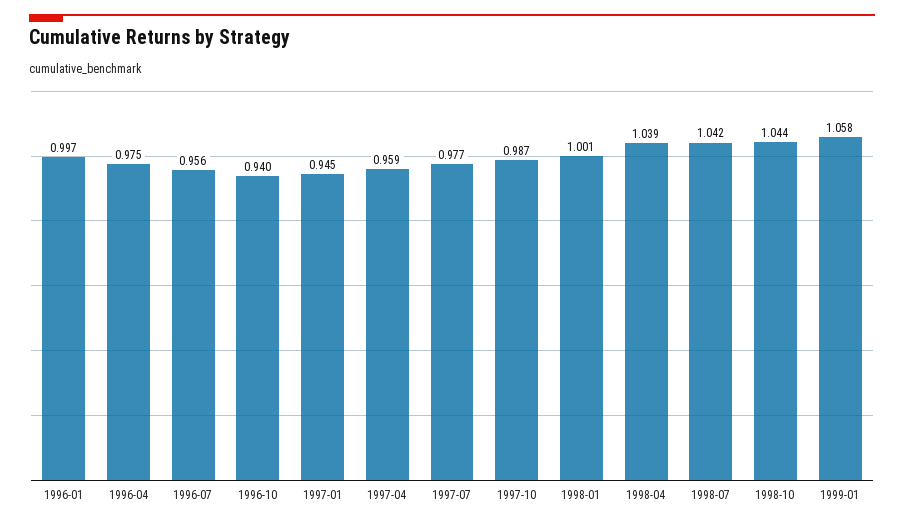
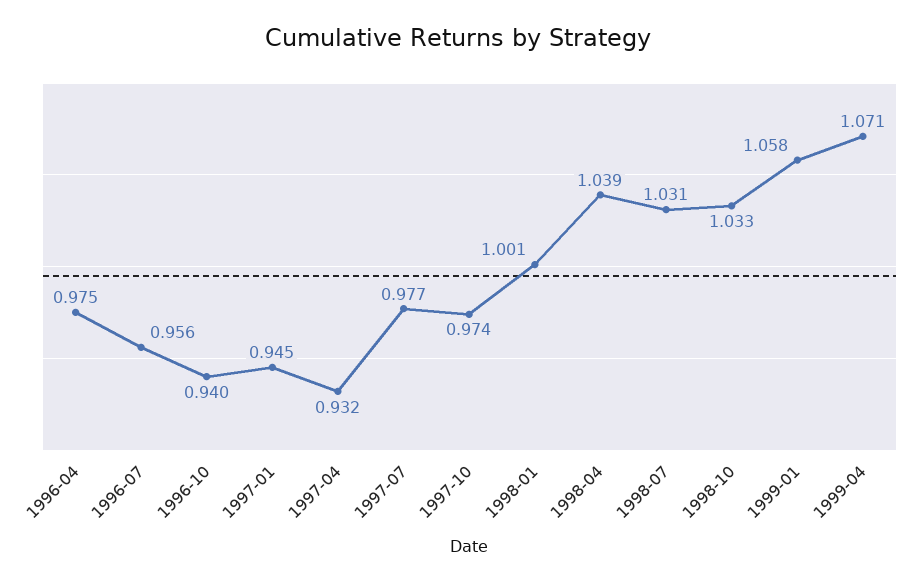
1996-01: 0.997 -> none
1997-04: 0.959 -> 0.932
1997-10: 0.987 -> 0.974
1998-07: 1.042 -> 1.031
1998-10: 1.044 -> 1.033
1999-04: none -> 1.071

